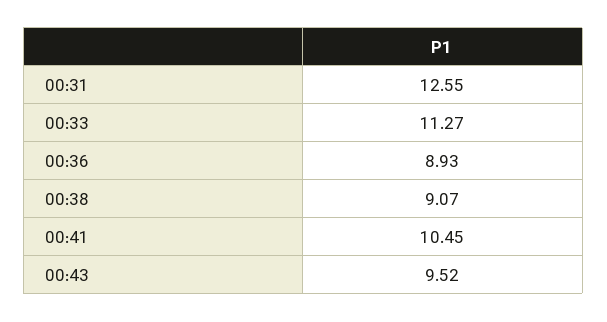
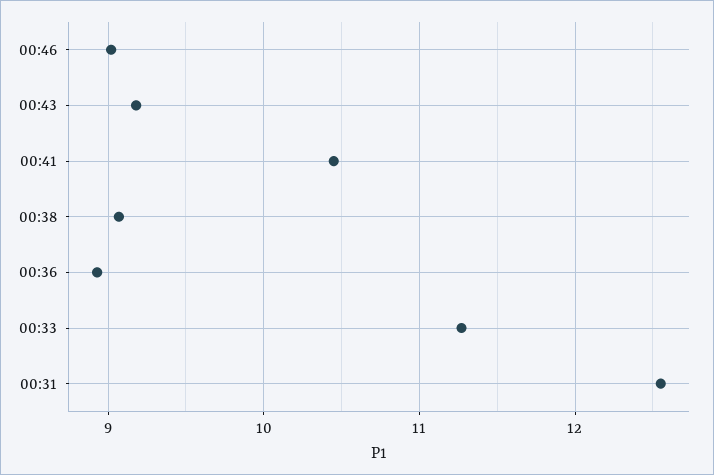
00:43: 9.52 -> 9.2
00:46: none -> 9

